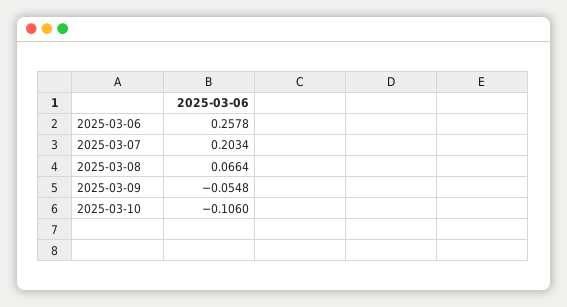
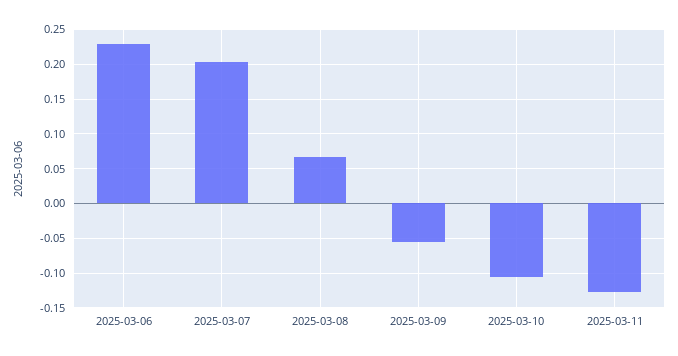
2025-03-06: 0.2578 -> 0.23
2025-03-11: none -> -0.13

